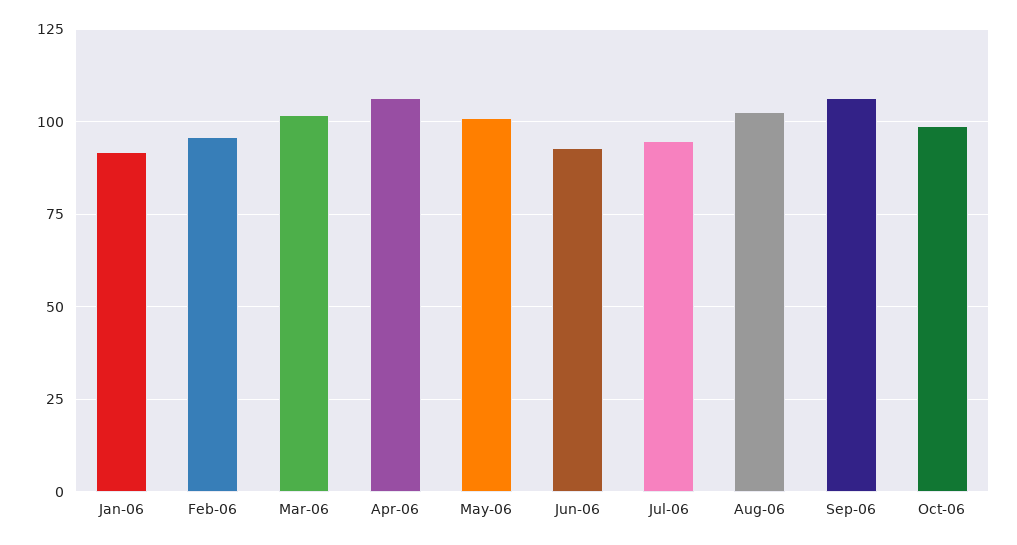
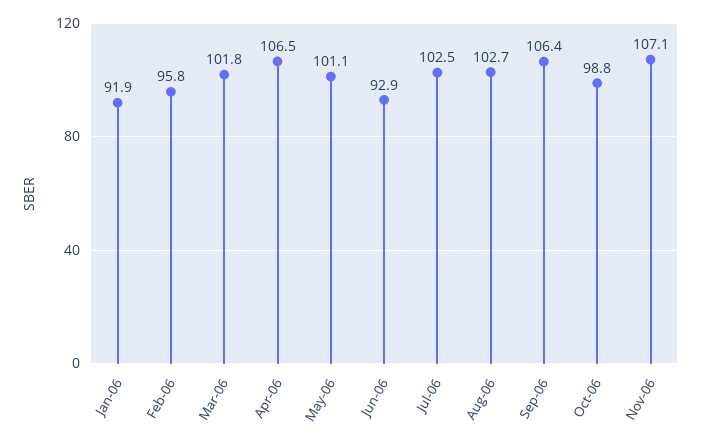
Jul-06: 95 -> 102.5
Nov-06: none -> 107.1

